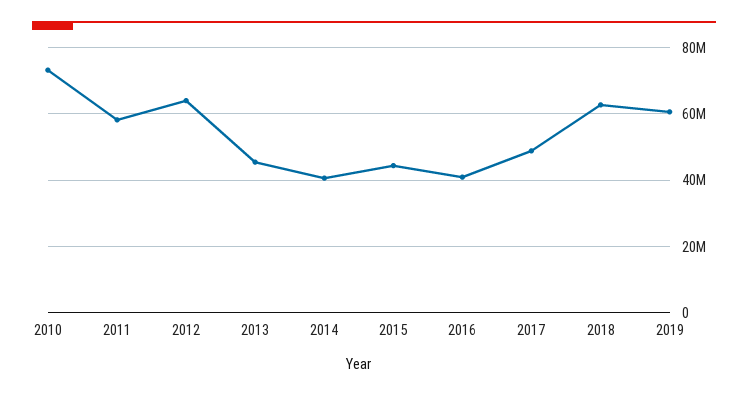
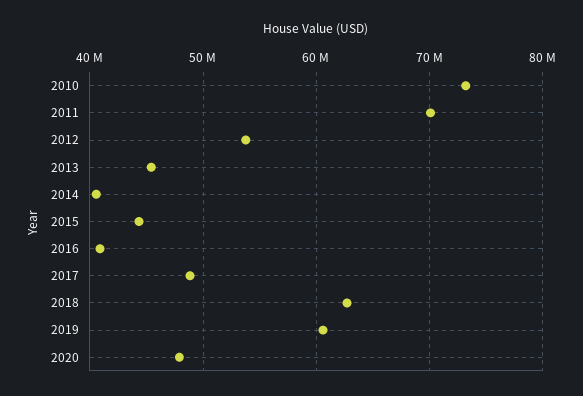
2011: 58000000 -> 70000000
2012: 64000000 -> 54000000
2020: none -> 48000000

